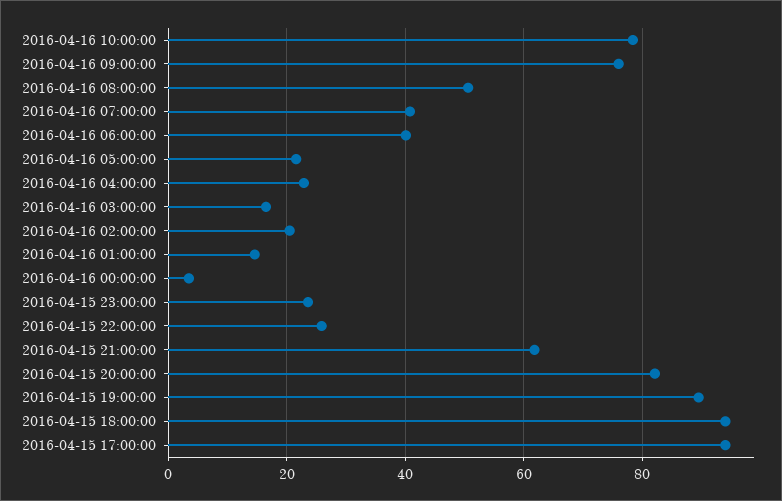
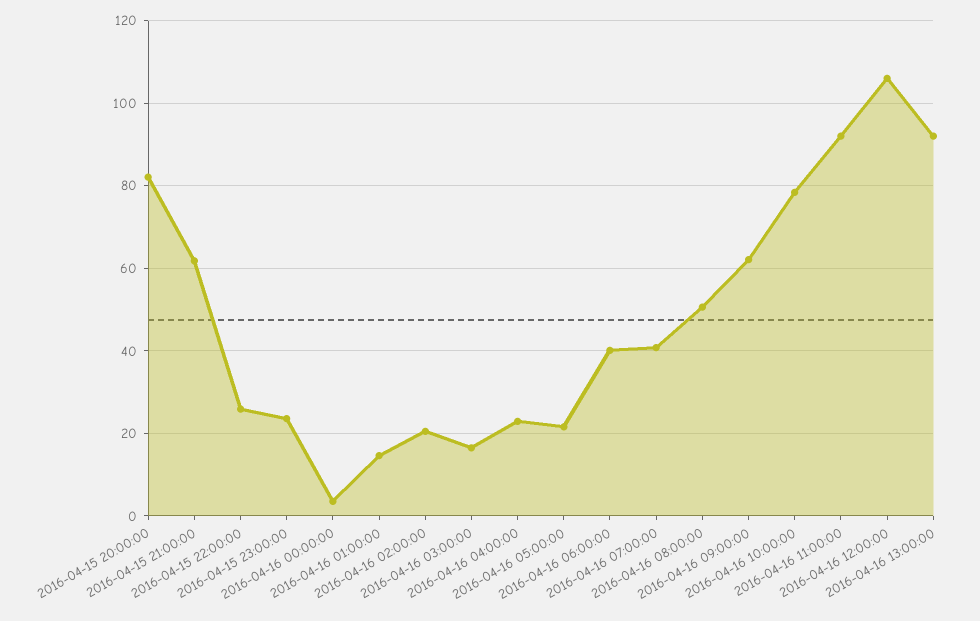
2016-04-16 09:00:00: 76 -> 62
2016-04-15 19:00:00: 90 -> none
2016-04-15 18:00:00: 94 -> none
2016-04-15 17:00:00: 94 -> none
2016-04-16 11:00:00: none -> 92
2016-04-16 12:00:00: none -> 106
2016-04-16 13:00:00: none -> 92

